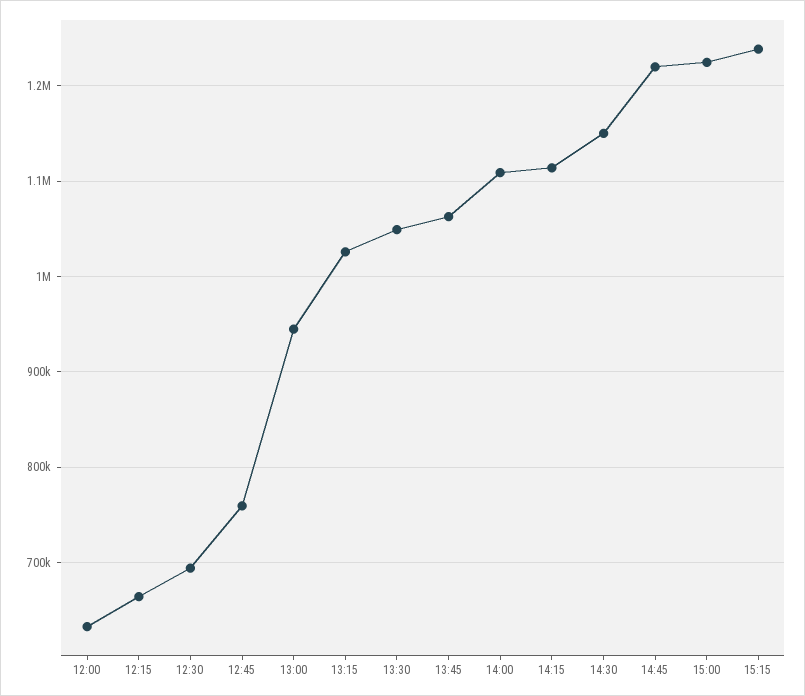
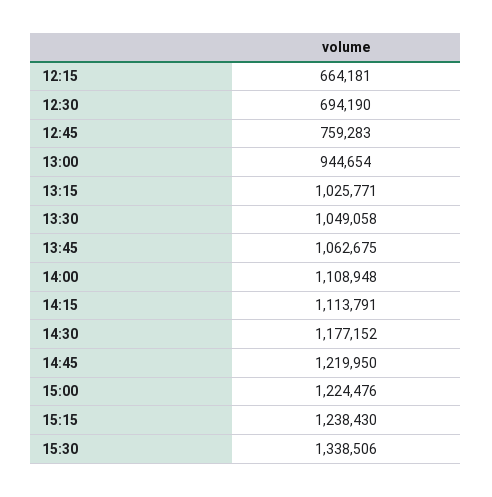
12:00: 630000 -> none
14:30: 1150000 -> 1177152
15:30: none -> 1338506

